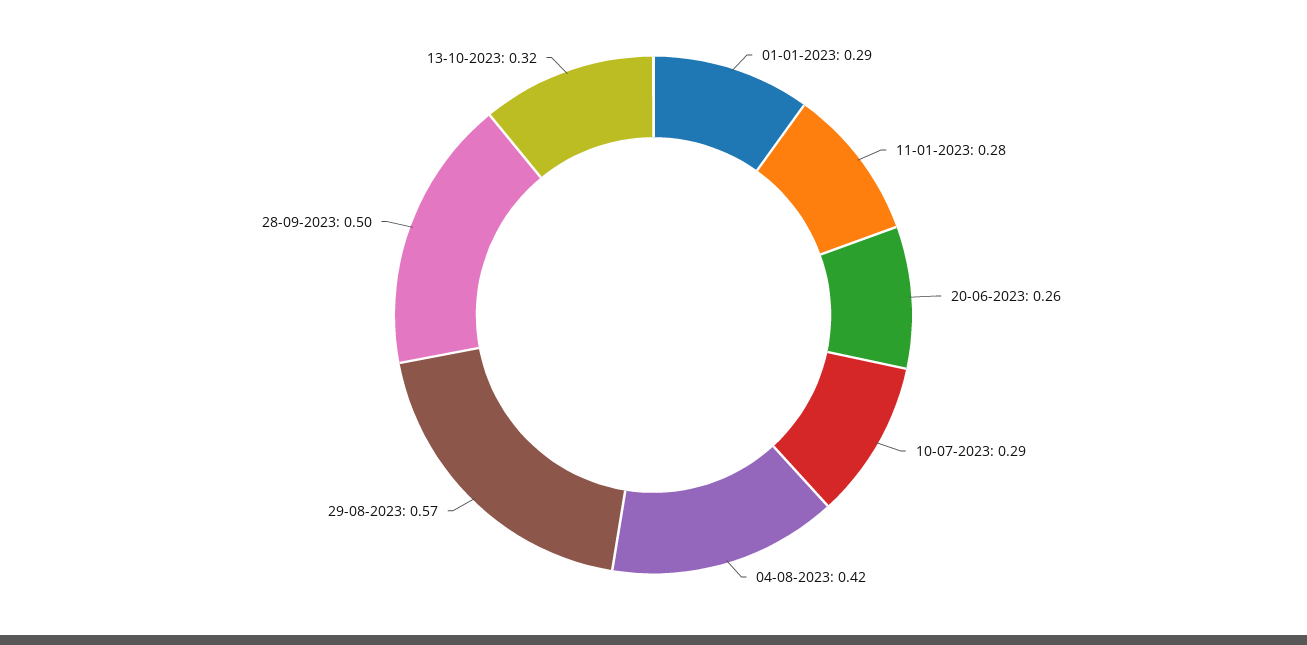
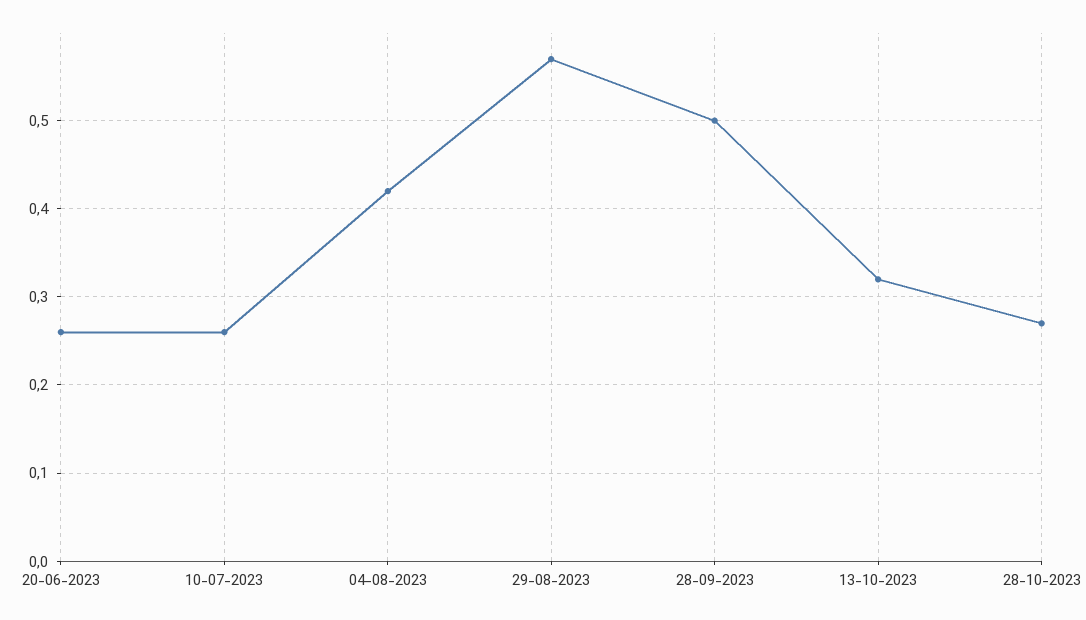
01-01-2023: 0.29 -> none
11-01-2023: 0.28 -> none
10-07-2023: 0.29 -> 0.26
28-10-2023: none -> 0.27

